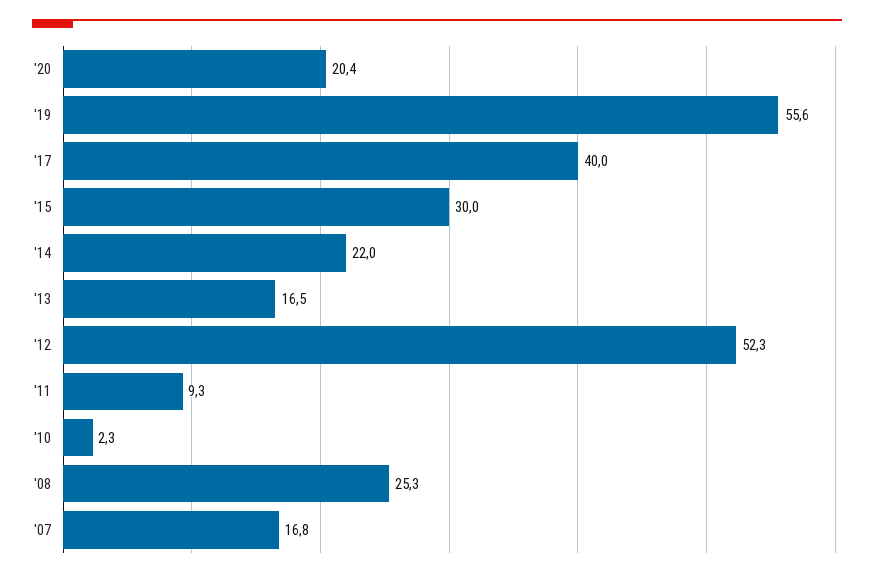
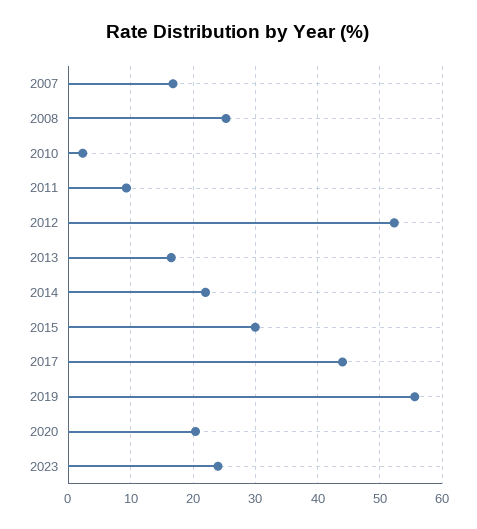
'17: 40 -> 44
2023: none -> 24

